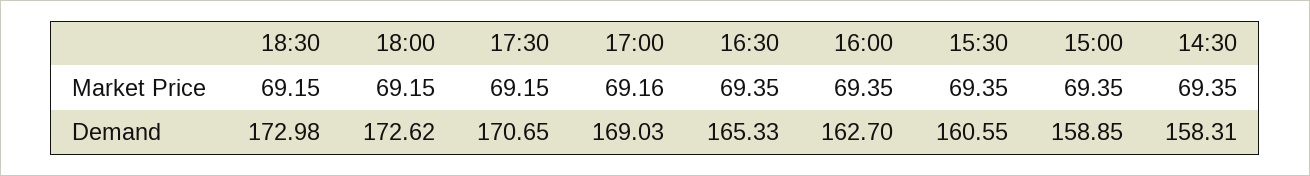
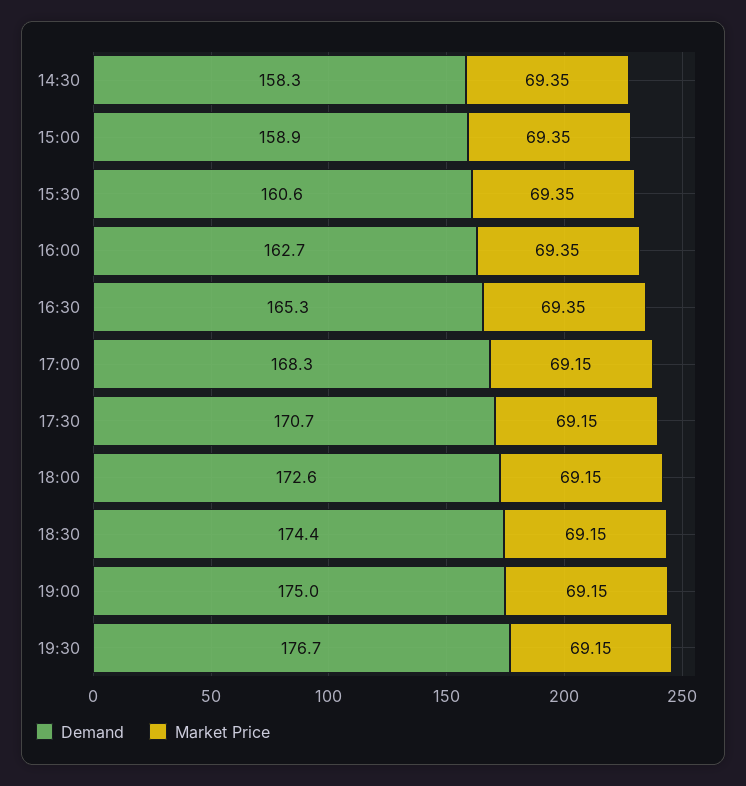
Market Price, 17:00: 69.16 -> 69.15
Demand, 18:30: 172.98 -> 174.4
Demand, 17:00: 169.03 -> 168.3
Demand, 19:00: none -> 175
Market Price, 19:00: none -> 69.15
Demand, 19:30: none -> 176.7
Market Price, 19:30: none -> 69.15

